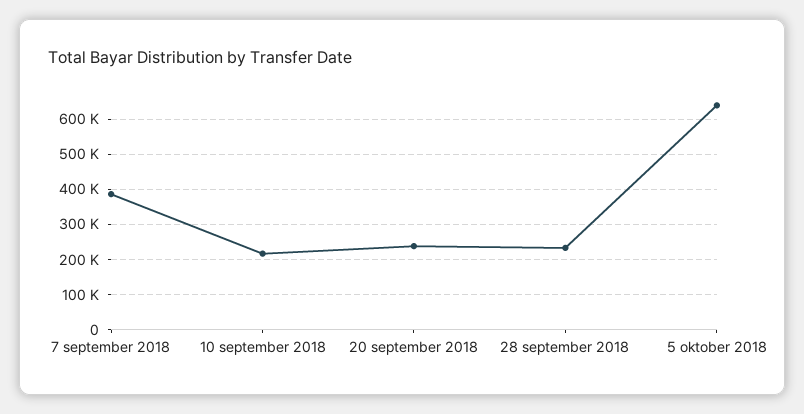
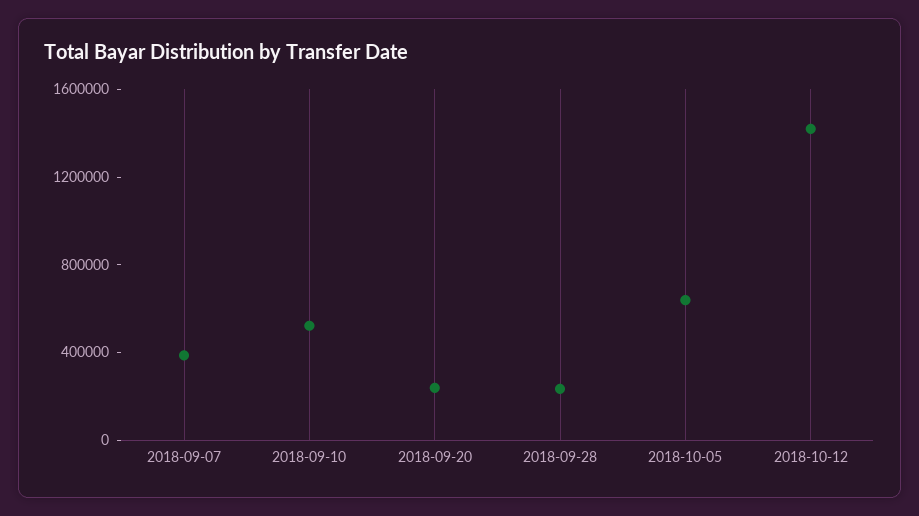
10 september 2018: 220000 -> 500000
2018-10-12: none -> 1400000

